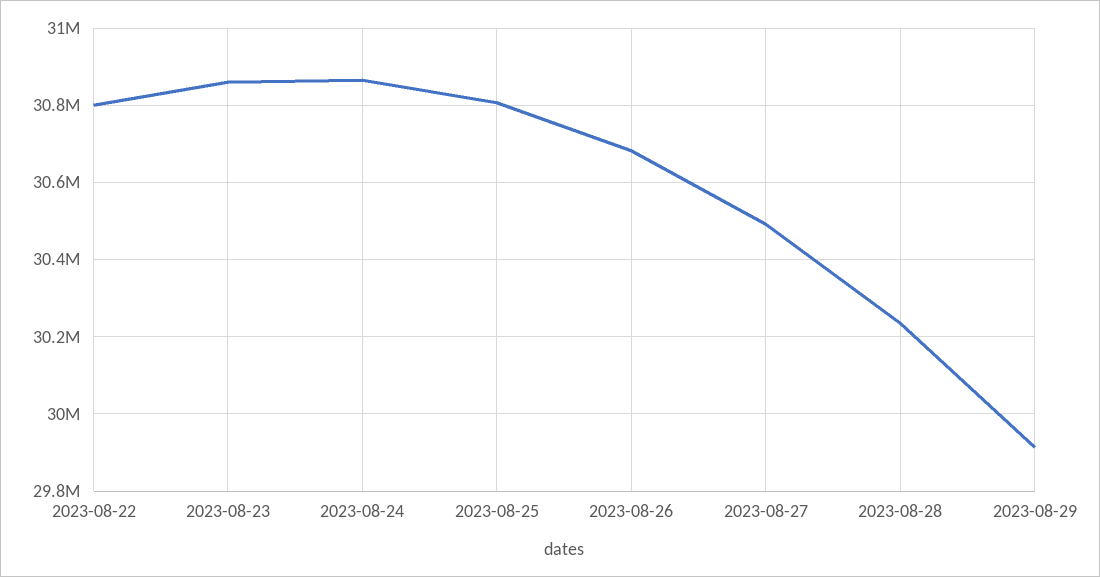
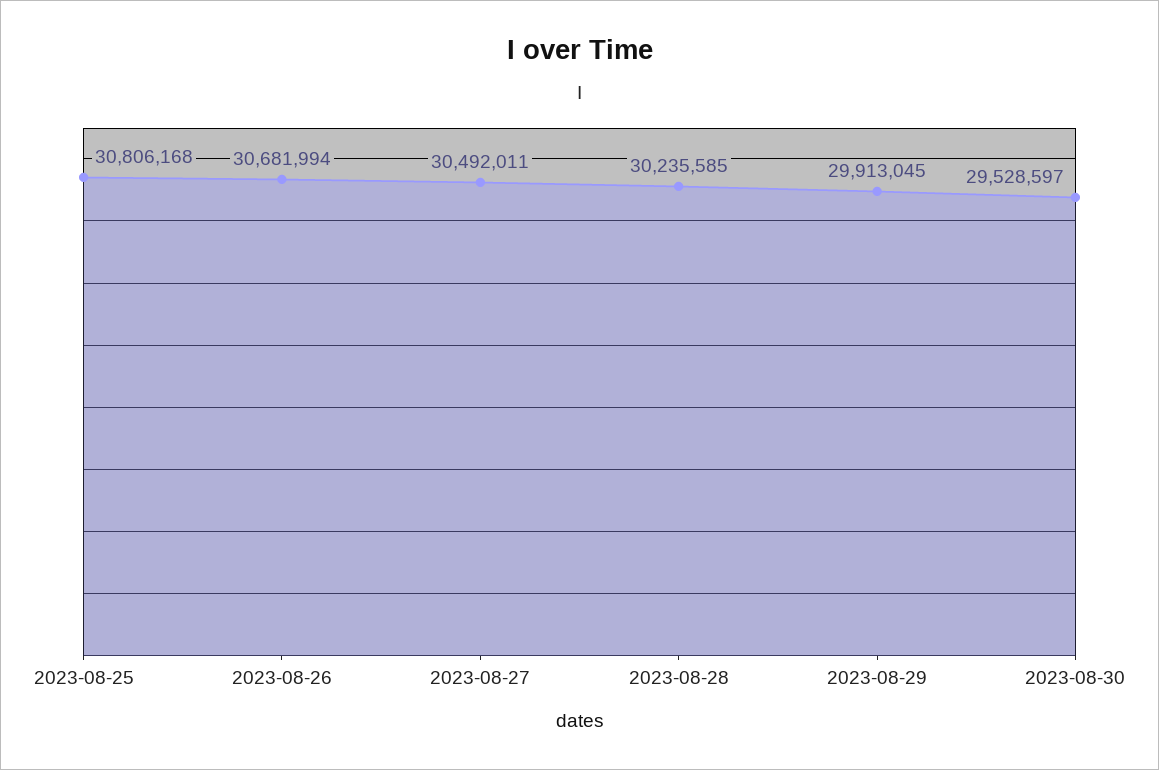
2023-08-22: 30800000 -> none
2023-08-23: 30860000 -> none
2023-08-24: 30860000 -> none
2023-08-30: none -> 29528597

